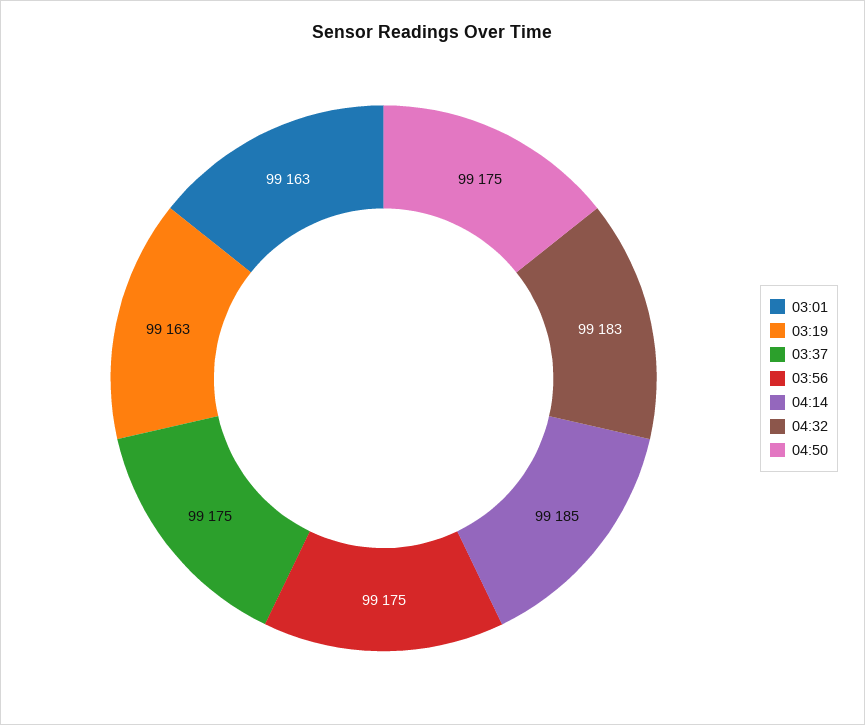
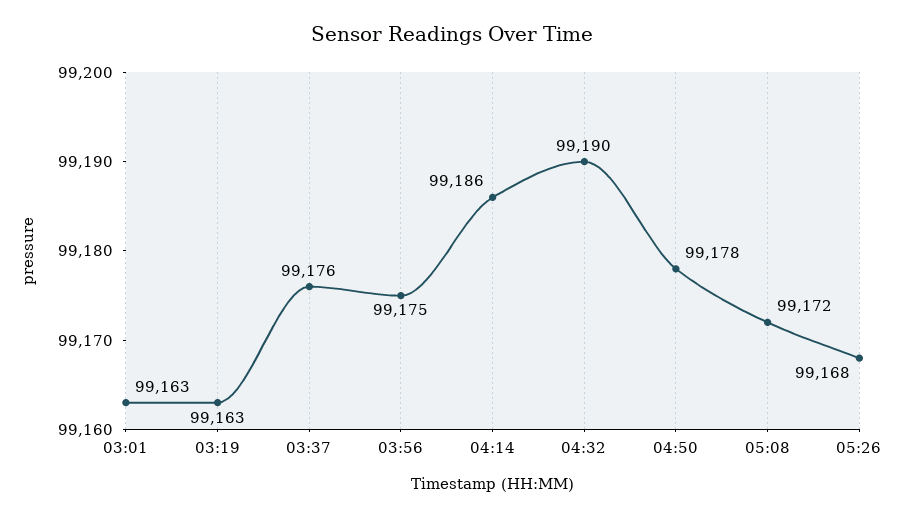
03:37: 99175 -> 99176
04:14: 99185 -> 99186
04:32: 99183 -> 99190
04:50: 99175 -> 99178
05:08: none -> 99172
05:26: none -> 99168

